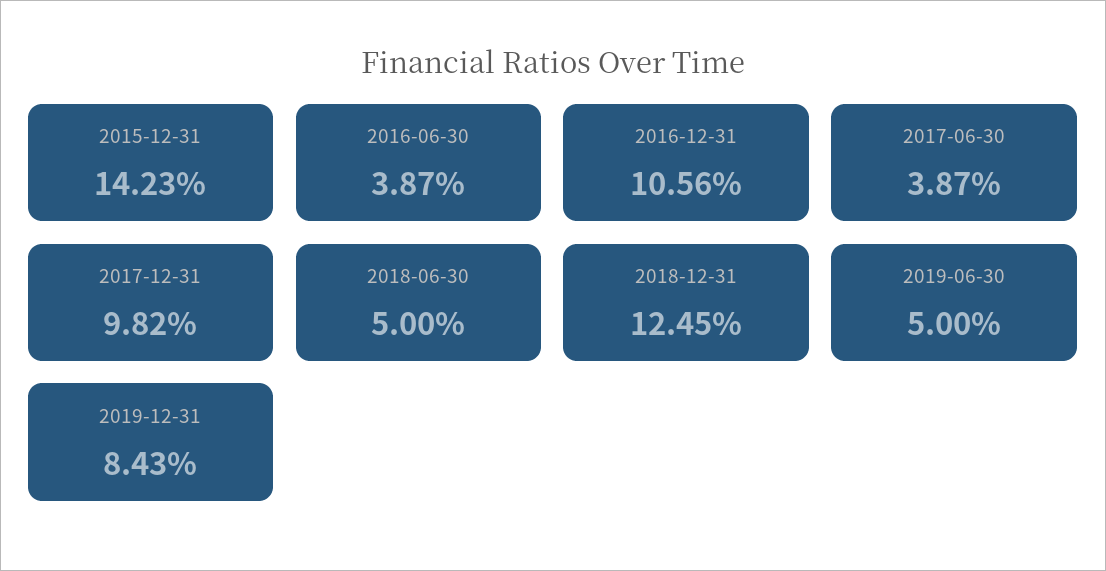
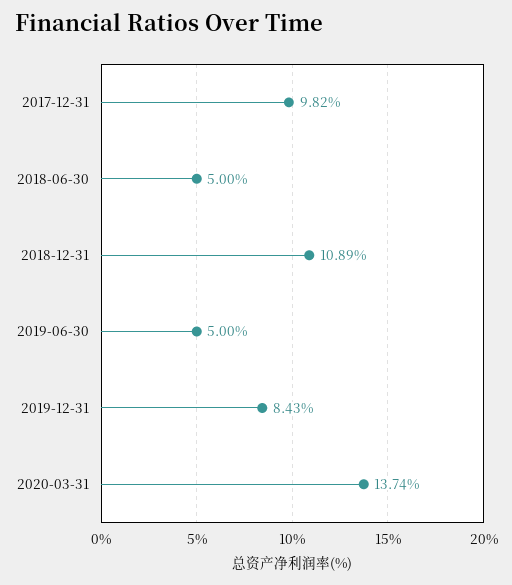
2015-12-31: 14.23 -> none
2016-06-30: 3.87 -> none
2016-12-31: 10.56 -> none
2017-06-30: 3.87 -> none
2018-12-31: 12.45 -> 10.89
2020-03-31: none -> 13.74

